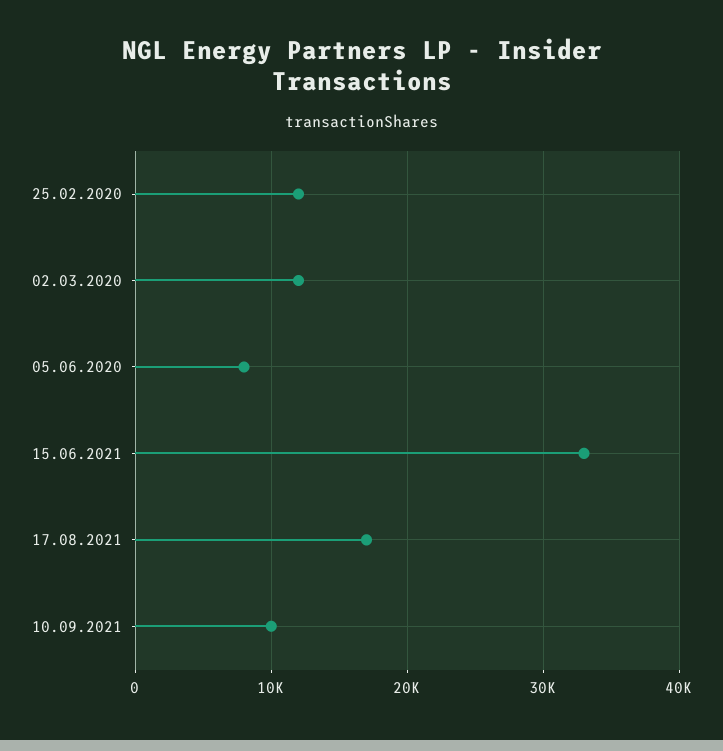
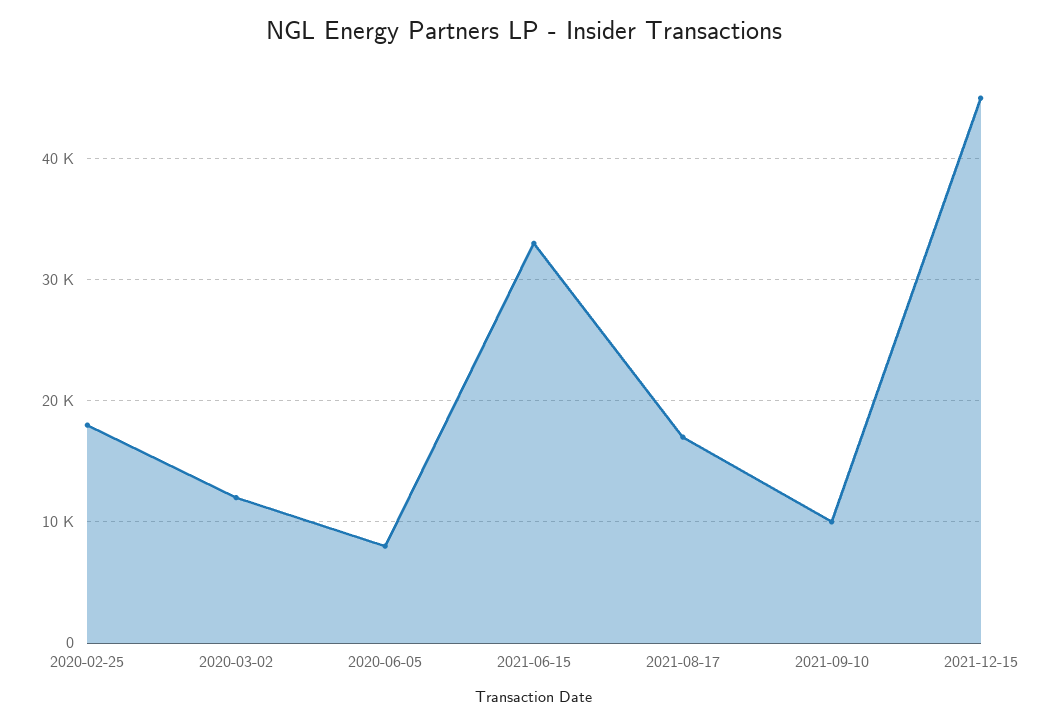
25.02.2020: 12000 -> 18000
2021-12-15: none -> 45000

